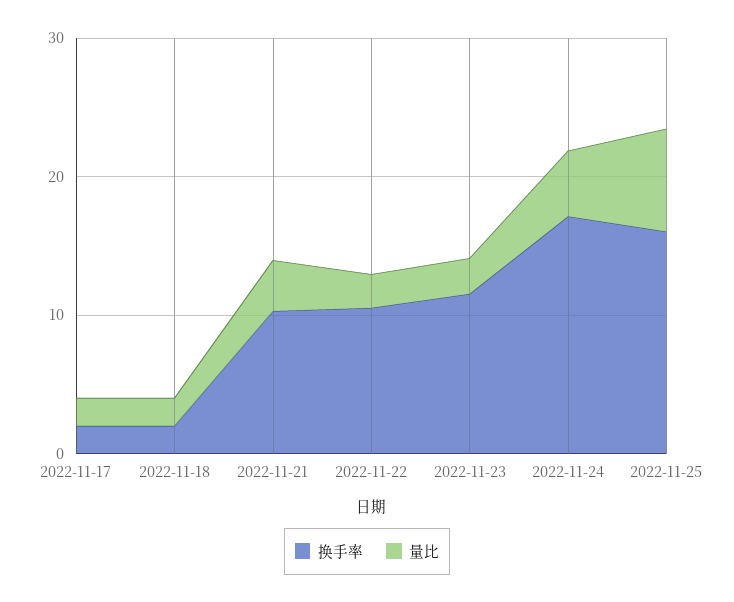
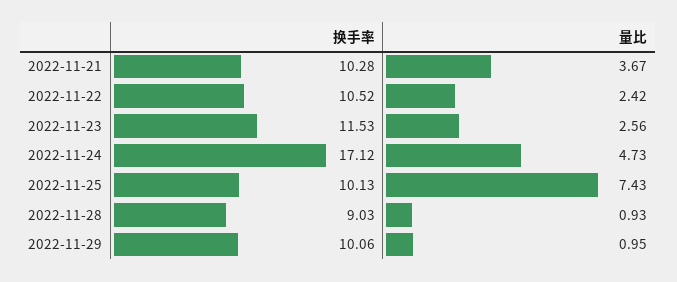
换手率, 2022-11-17: 2 -> none
量比, 2022-11-17: 2 -> none
换手率, 2022-11-18: 2 -> none
量比, 2022-11-18: 2 -> none
换手率, 2022-11-25: 16 -> 10.13
换手率, 2022-11-28: none -> 9.03
量比, 2022-11-28: none -> 0.93
换手率, 2022-11-29: none -> 10.06
量比, 2022-11-29: none -> 0.95

